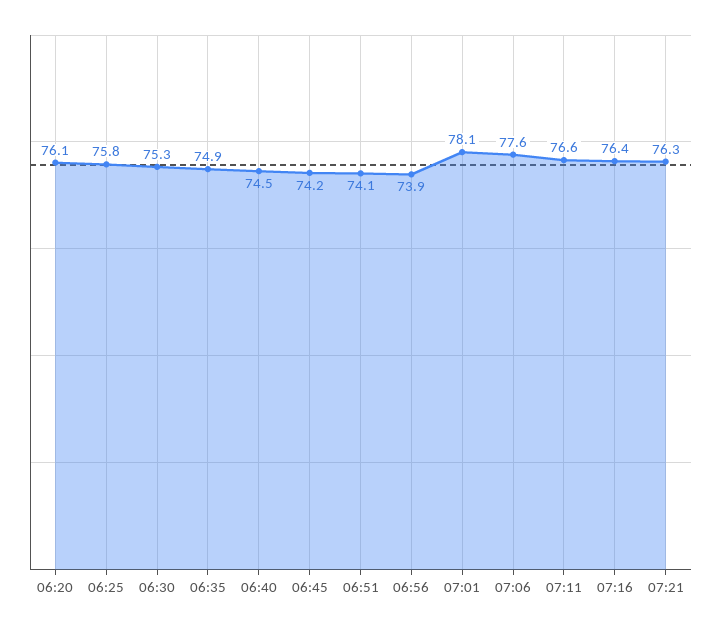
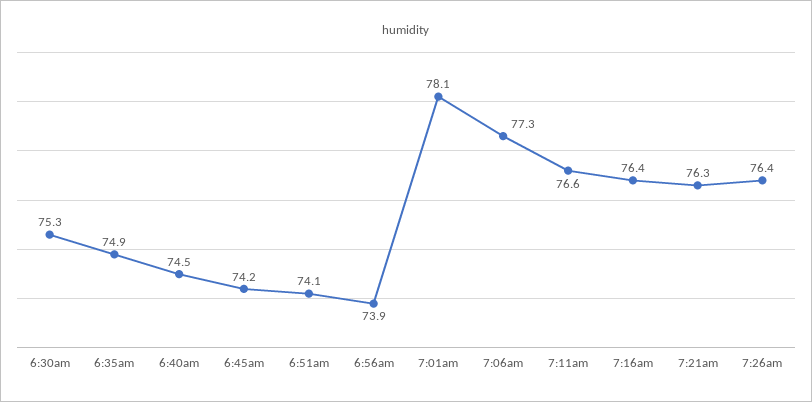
06:20: 76.1 -> none
06:25: 75.8 -> none
07:06: 77.6 -> 77.3
7:26am: none -> 76.4

